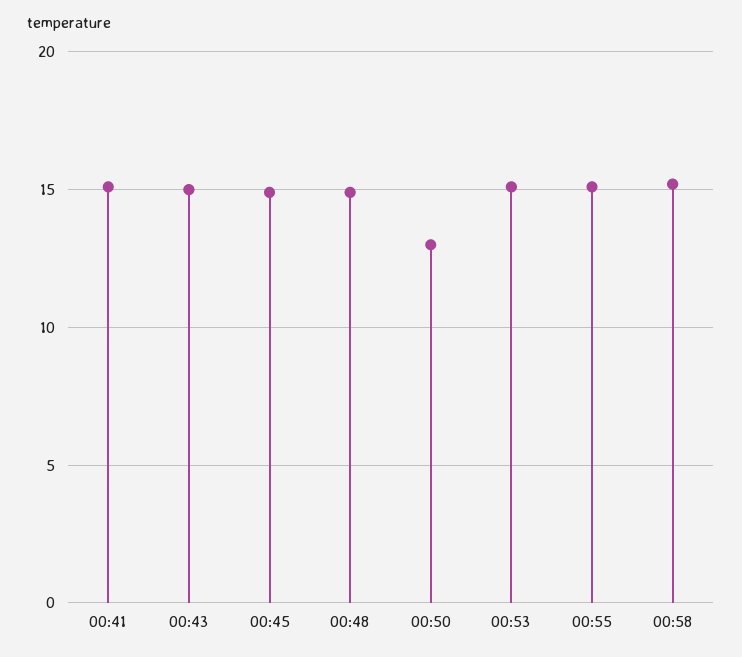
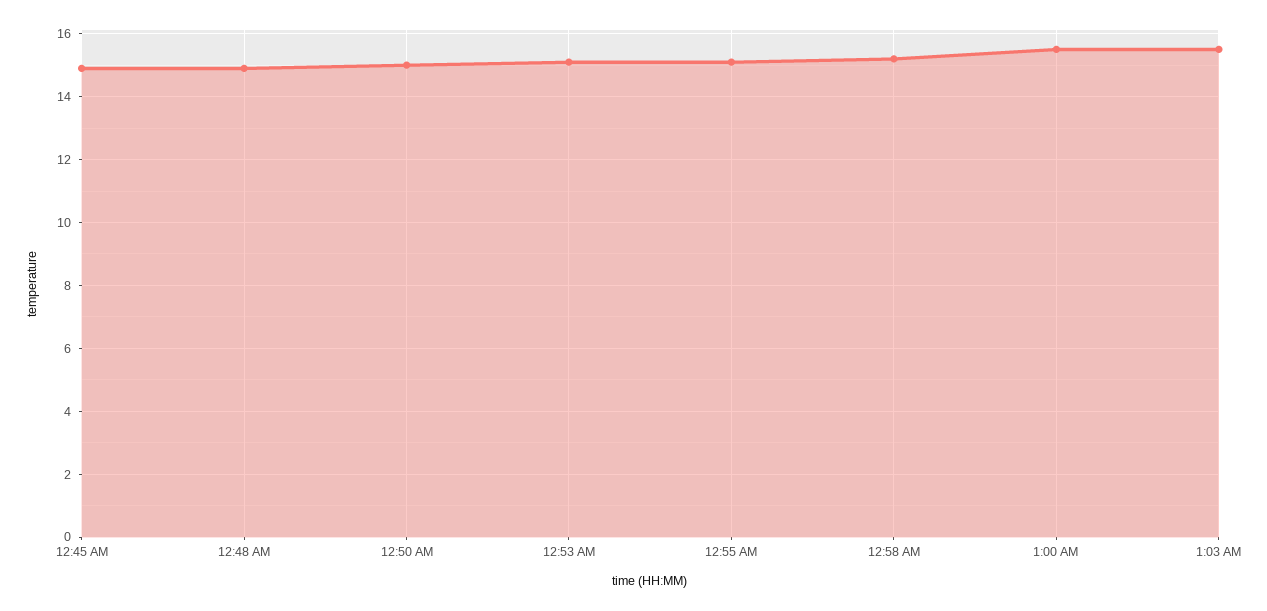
00:41: 15 -> none
00:43: 15 -> none
00:50: 13 -> 15
1:00 AM: none -> 15.5
1:03 AM: none -> 15.5

